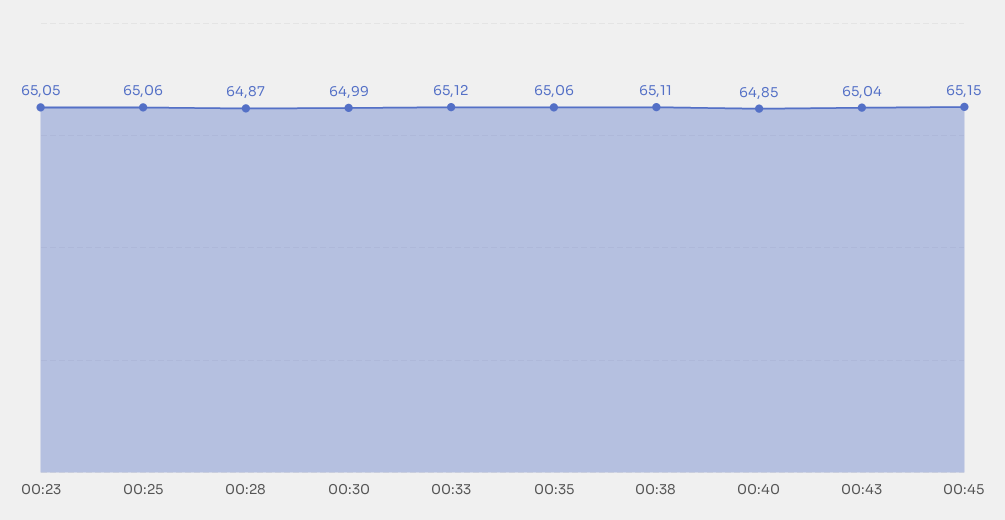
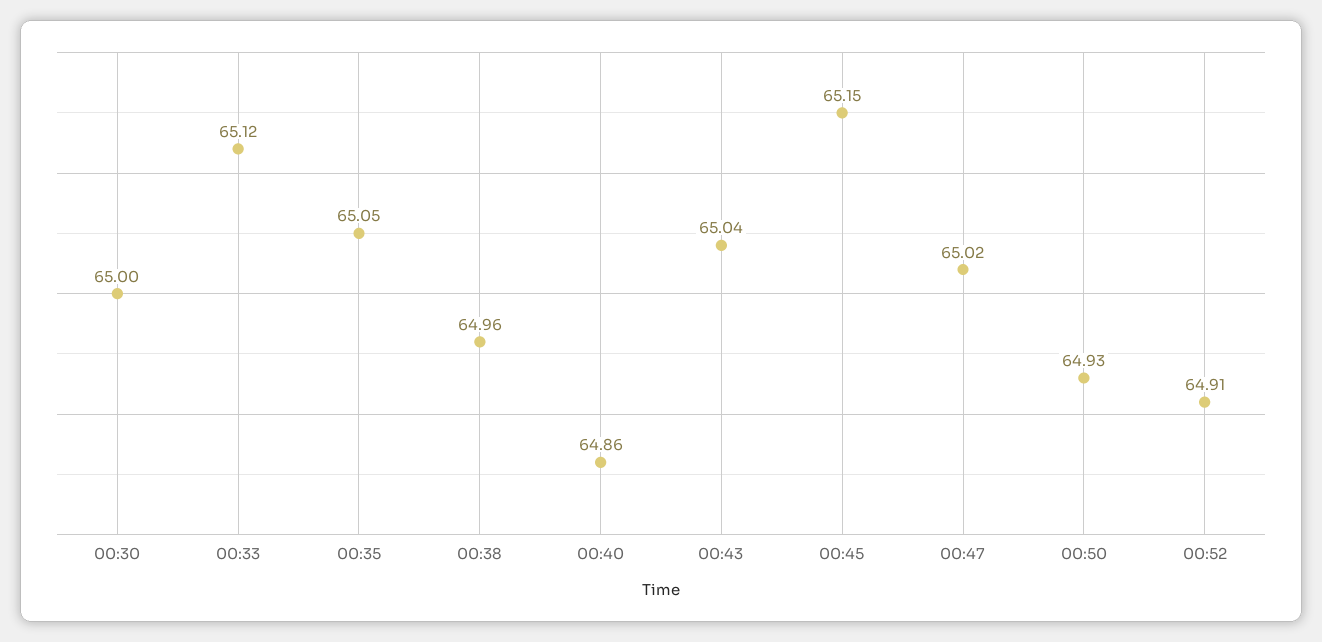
00:23: 65.05 -> none
00:25: 65.06 -> none
00:28: 64.87 -> none
00:30: 64.99 -> 65
00:35: 65.06 -> 65.05
00:38: 65.11 -> 64.96
00:40: 64.85 -> 64.86
00:47: none -> 65.02
00:50: none -> 64.93
00:52: none -> 64.91

